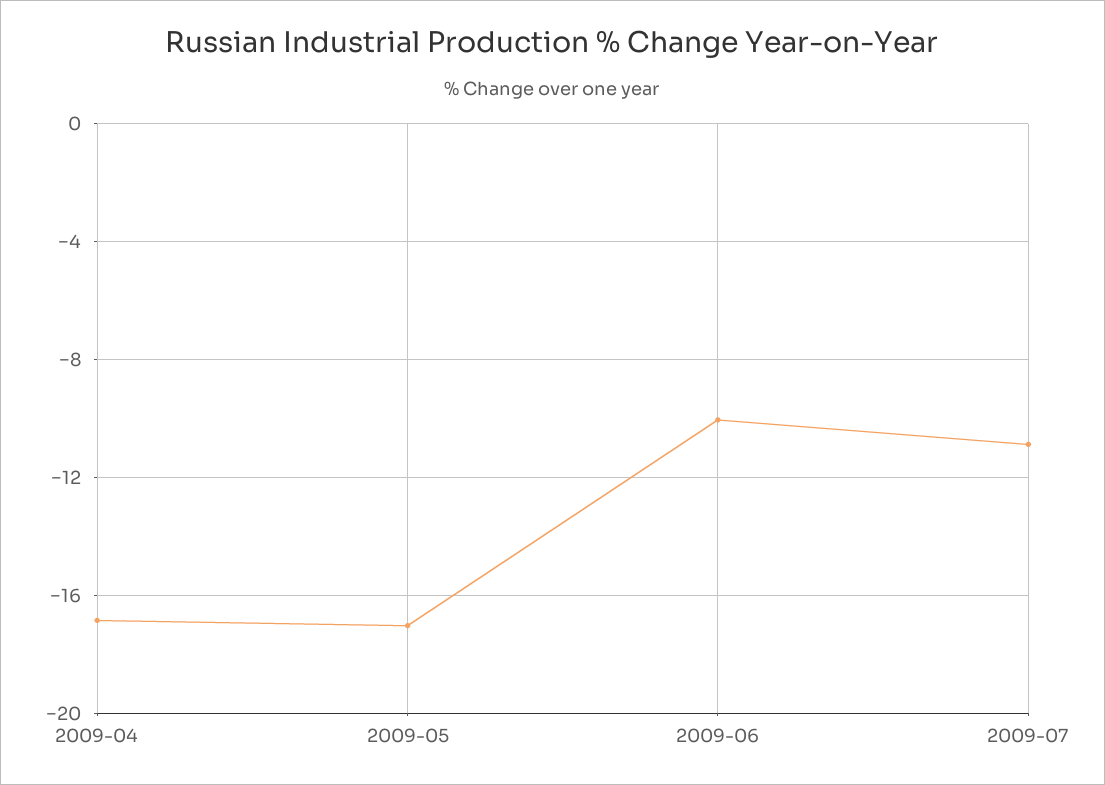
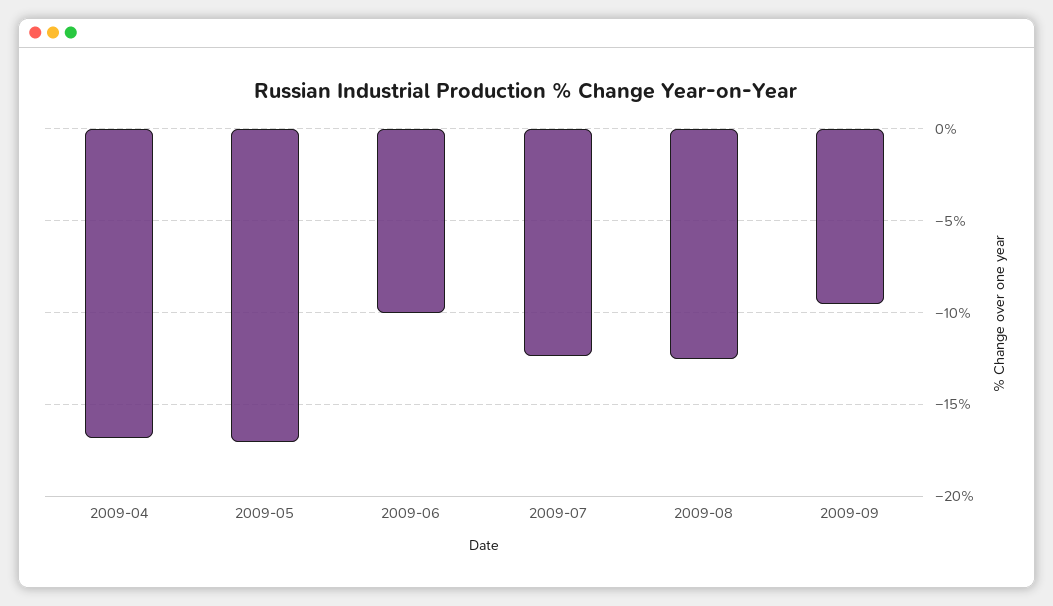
2009-07: -11 -> -12.5
2009-08: none -> -12.5
2009-09: none -> -9.5

